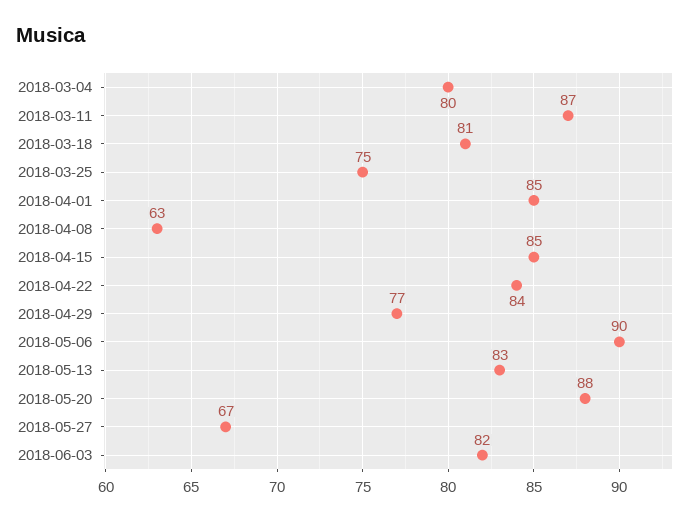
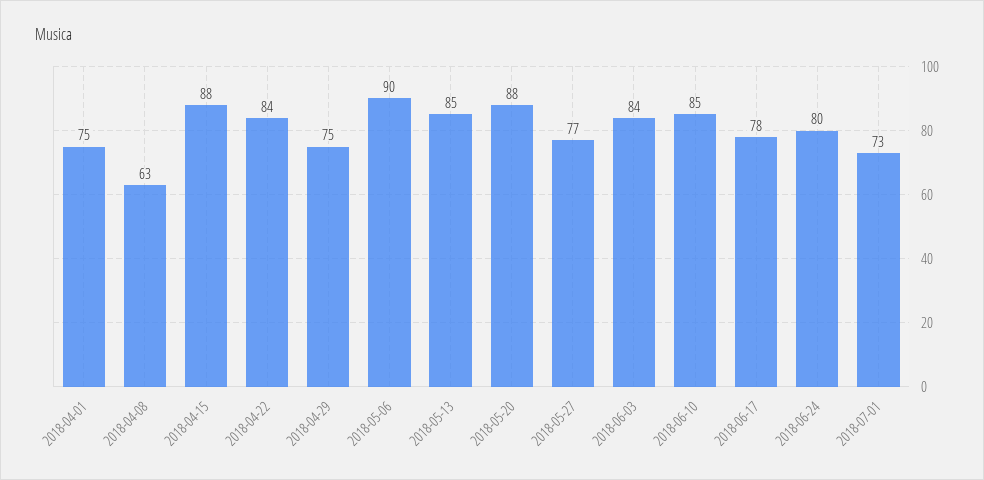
2018-03-04: 80 -> none
2018-03-11: 87 -> none
2018-03-18: 81 -> none
2018-03-25: 75 -> none
2018-04-01: 85 -> 75
2018-04-15: 85 -> 88
2018-04-29: 77 -> 75
2018-05-13: 83 -> 85
2018-05-27: 67 -> 77
2018-06-03: 82 -> 84
2018-06-10: none -> 85
2018-06-17: none -> 78
2018-06-24: none -> 80
2018-07-01: none -> 73

